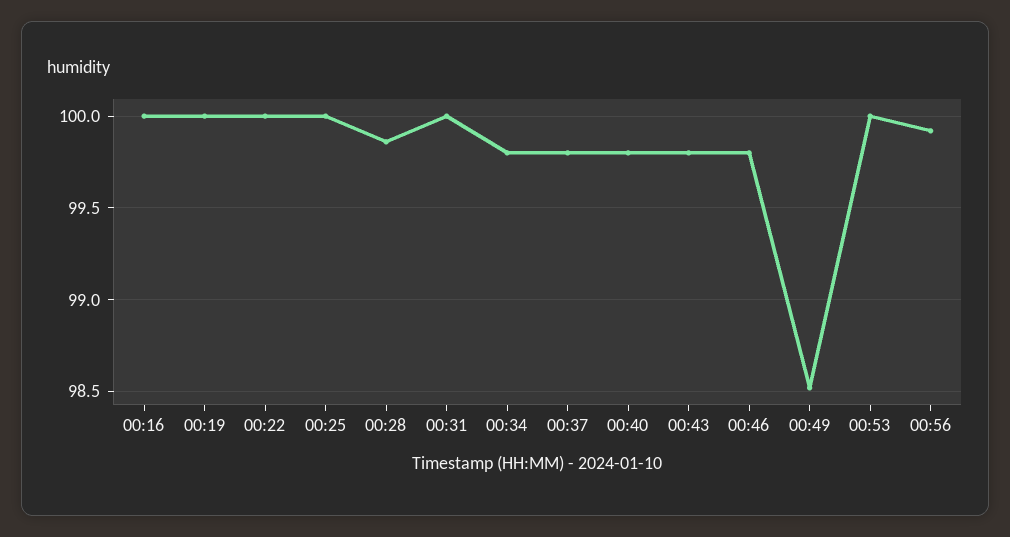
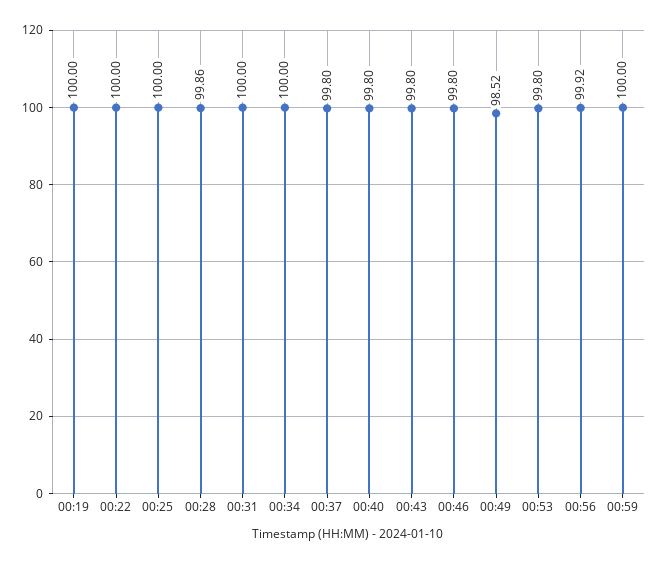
00:16: 100 -> none
00:34: 99.8 -> 100
00:53: 100 -> 99.8
00:59: none -> 100

